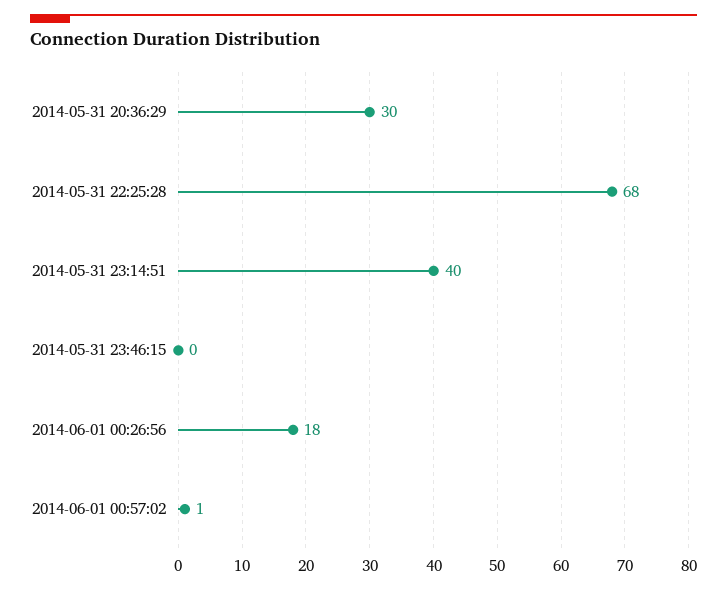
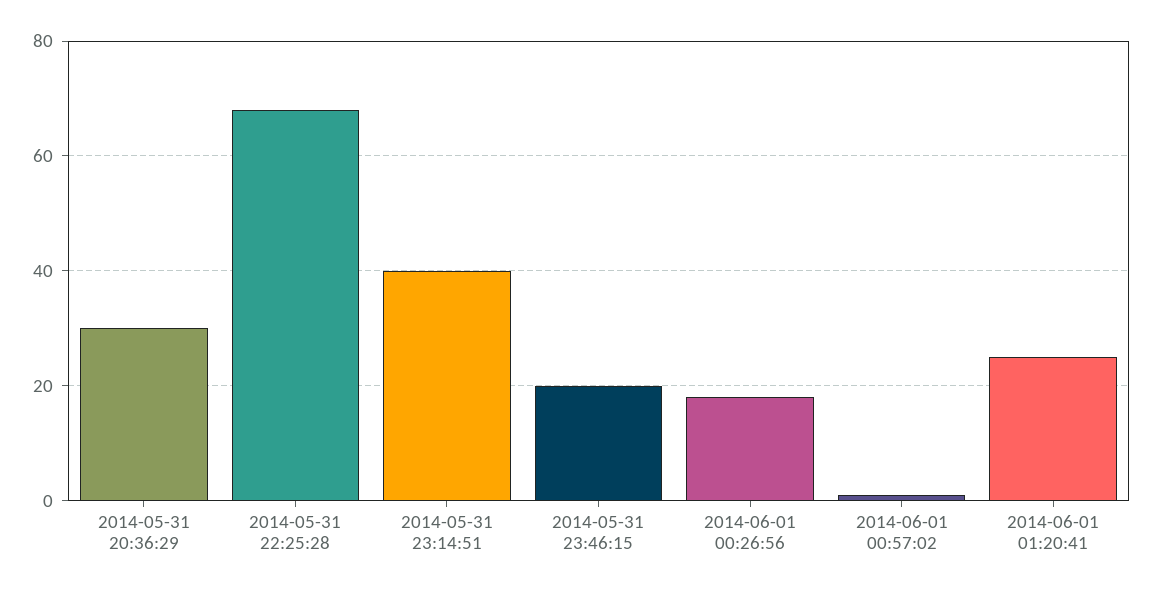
2014-05-31 23:46:15: 0 -> 20
2014-06-01 01:20:41: none -> 25

